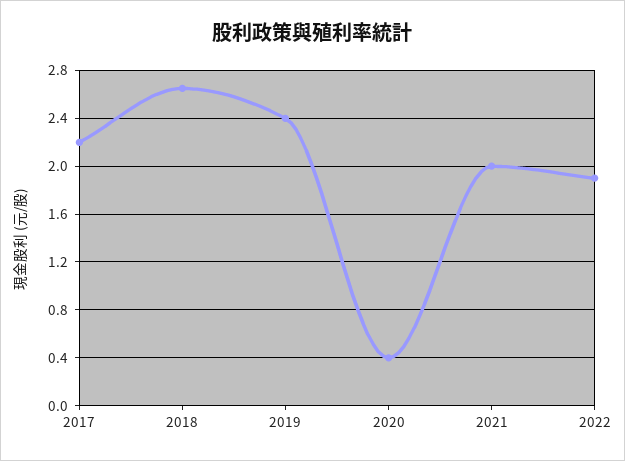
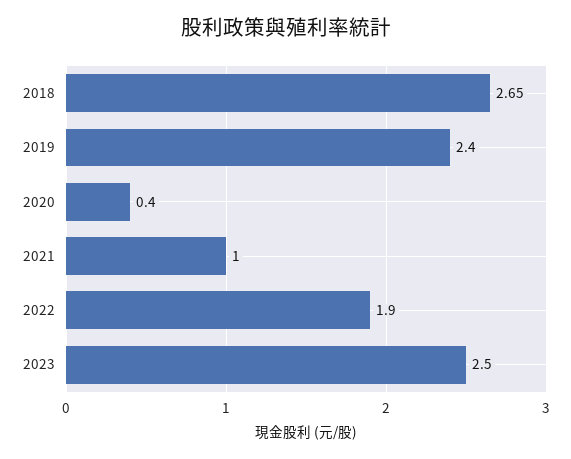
2017: 2.2 -> none
2021: 2 -> 1
2023: none -> 2.5

